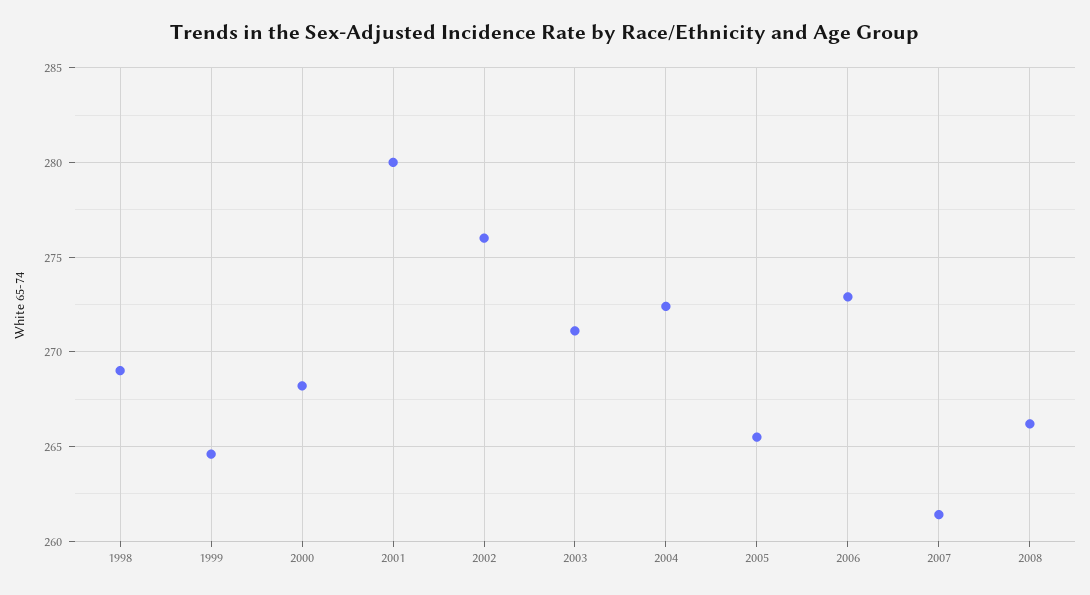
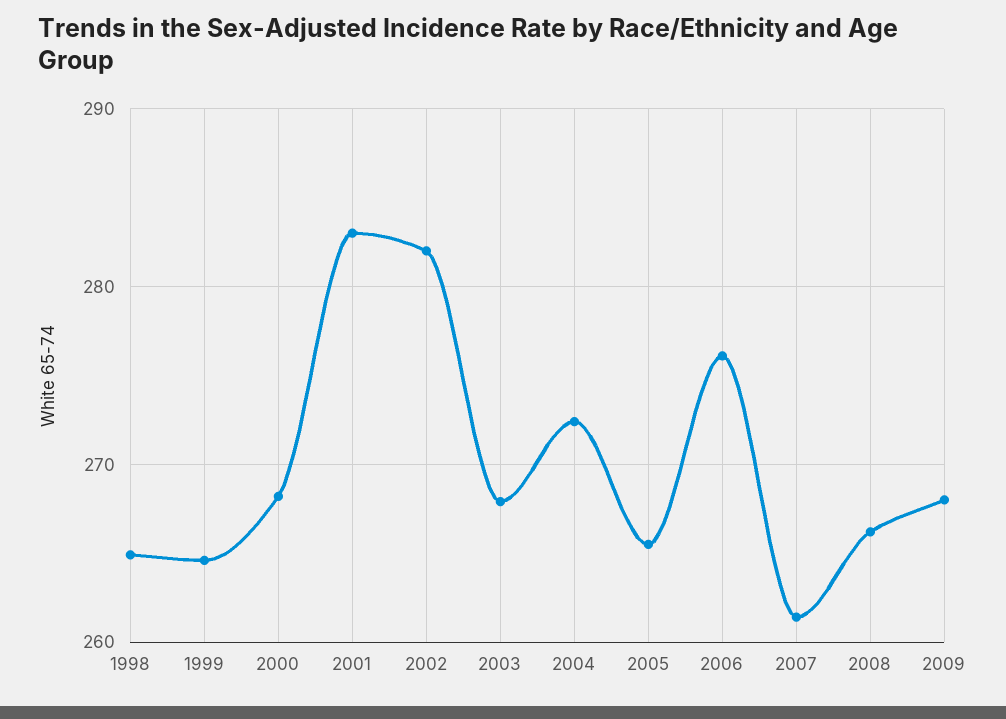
1998: 269 -> 265
2001: 280 -> 283
2002: 276 -> 282
2003: 271 -> 268
2006: 273 -> 276
2009: none -> 268

